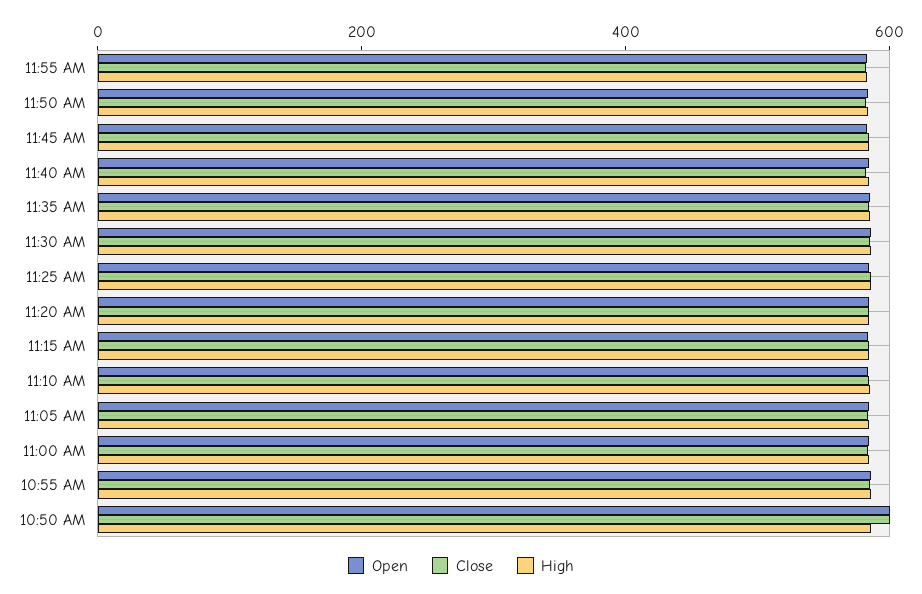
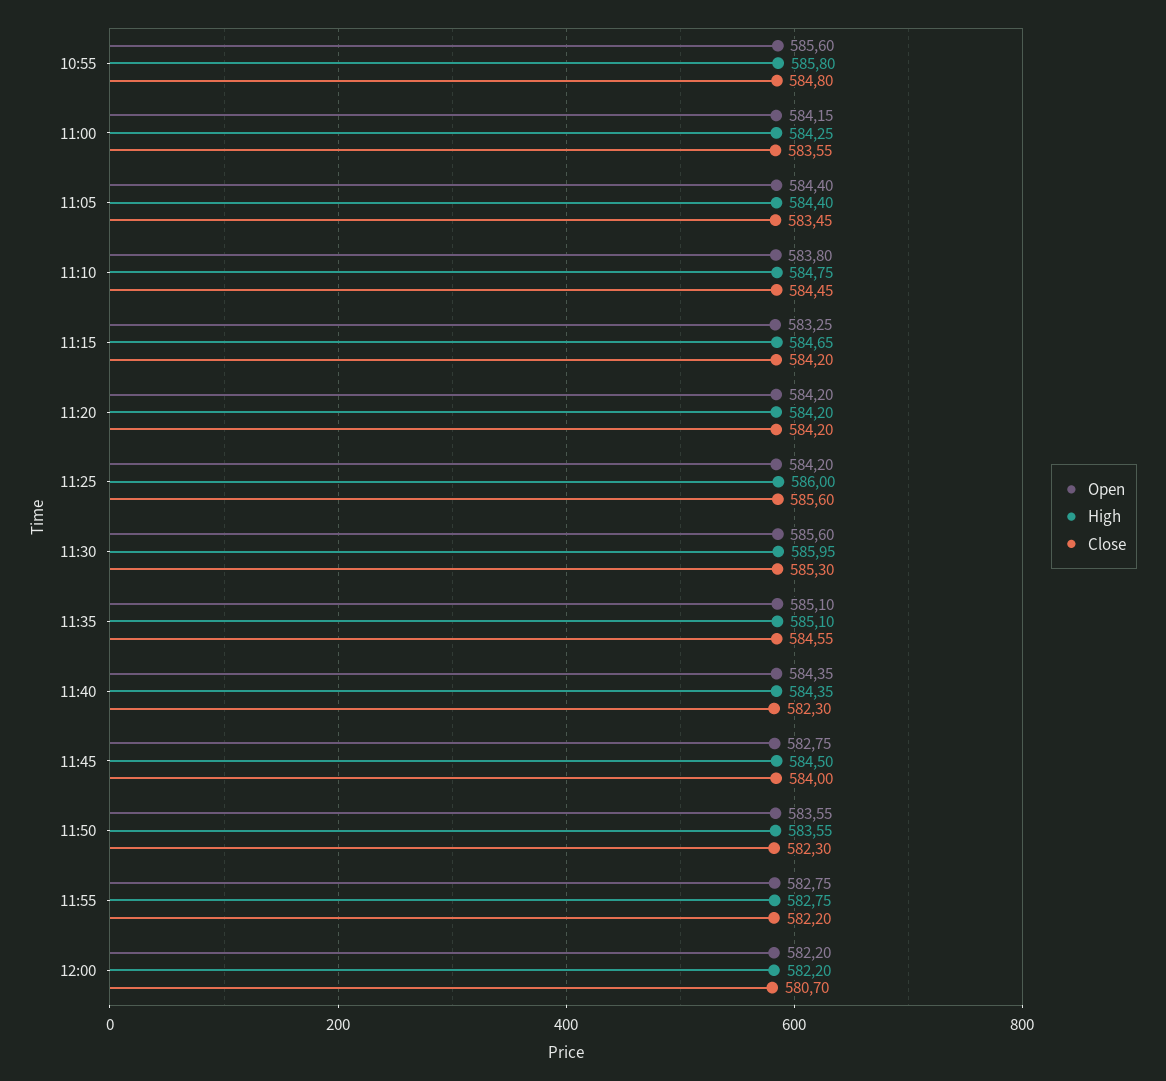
Open, 10:50 AM: 600 -> none
Close, 10:50 AM: 600 -> none
High, 10:50 AM: 600 -> none
Open, 12:00: none -> 582.2
High, 12:00: none -> 582.2
Close, 12:00: none -> 580.7

